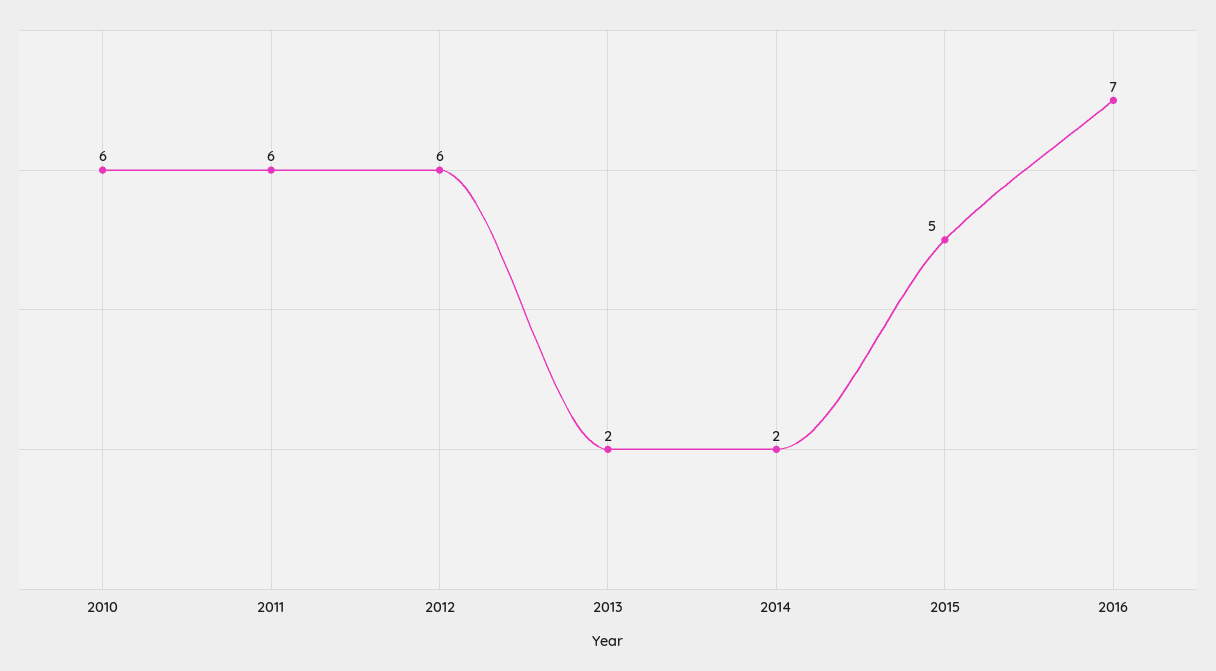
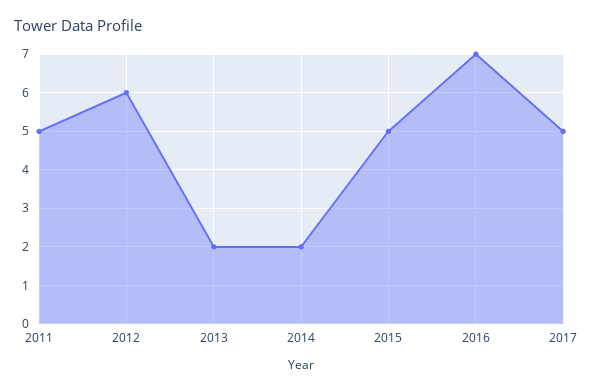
2010: 6 -> none
2011: 6 -> 5
2017: none -> 5

